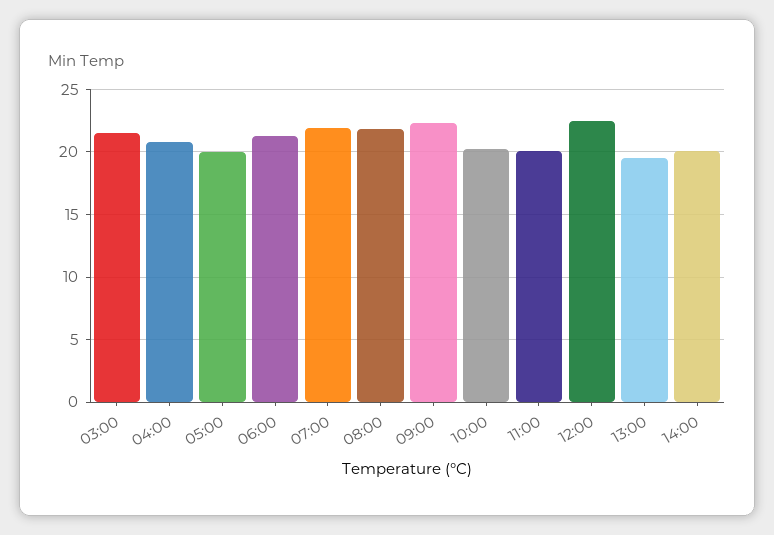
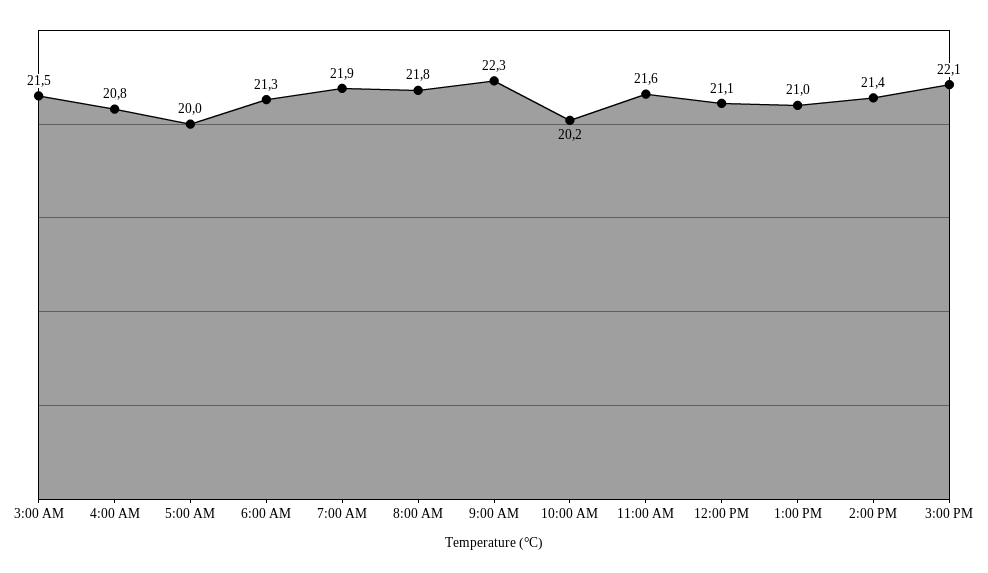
11:00: 20 -> 21.6
12:00: 22.5 -> 21.1
13:00: 19.5 -> 21
14:00: 20 -> 21.4
3:00 PM: none -> 22.1

